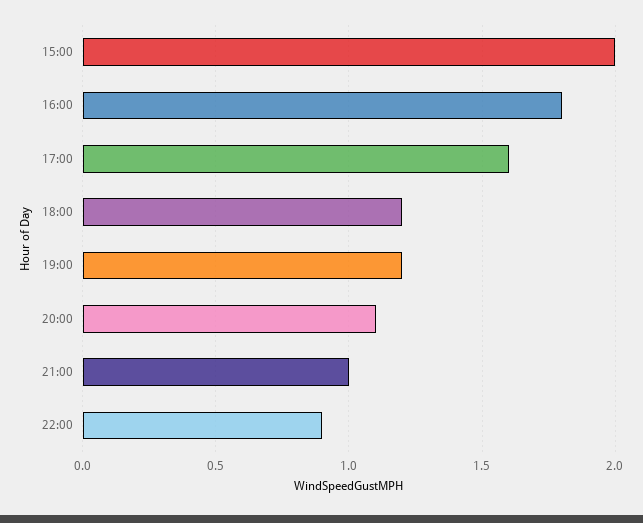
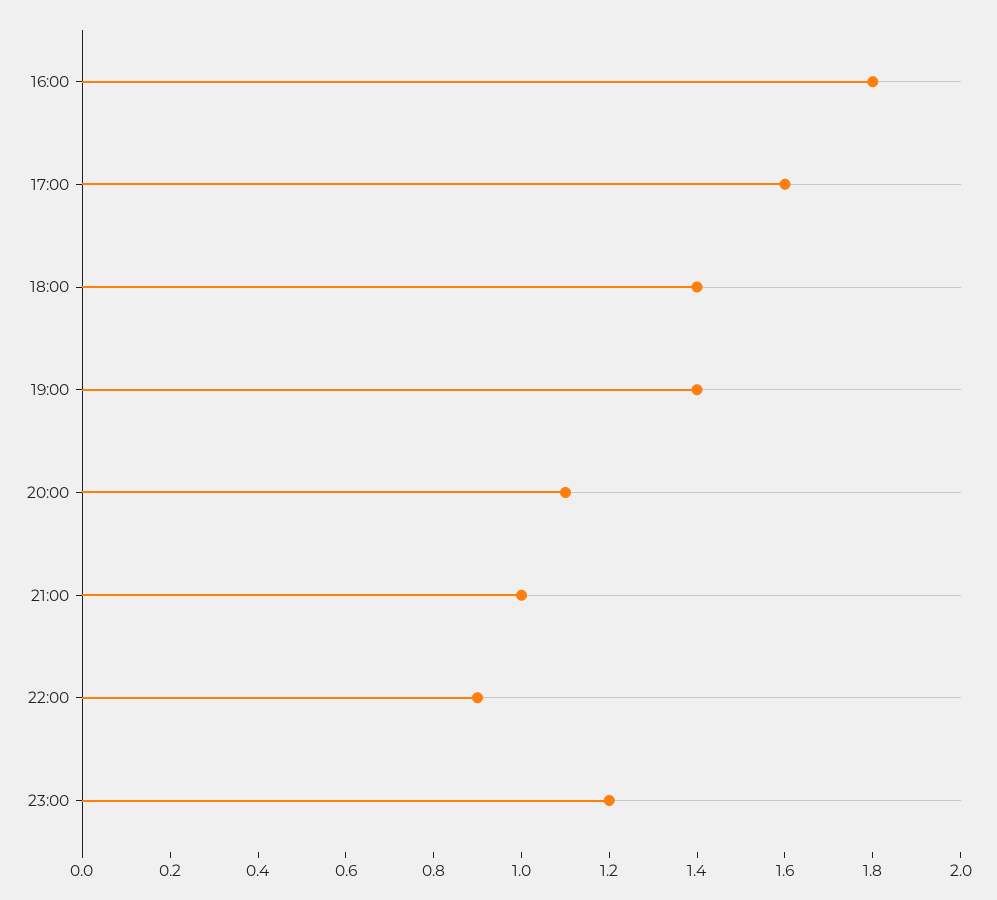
15:00: 2 -> none
18:00: 1.2 -> 1.4
19:00: 1.2 -> 1.4
23:00: none -> 1.2

